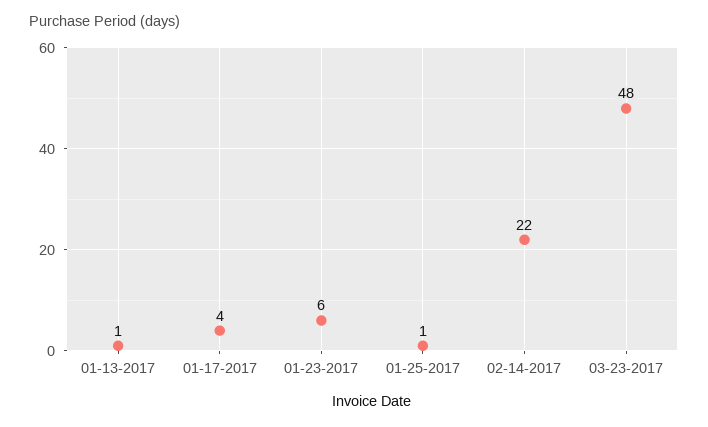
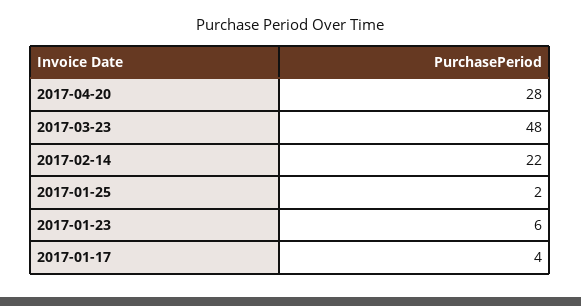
01-13-2017: 1 -> none
01-25-2017: 1 -> 2
2017-04-20: none -> 28

